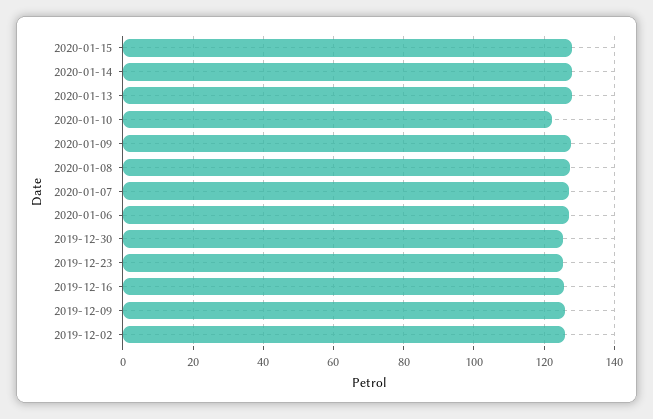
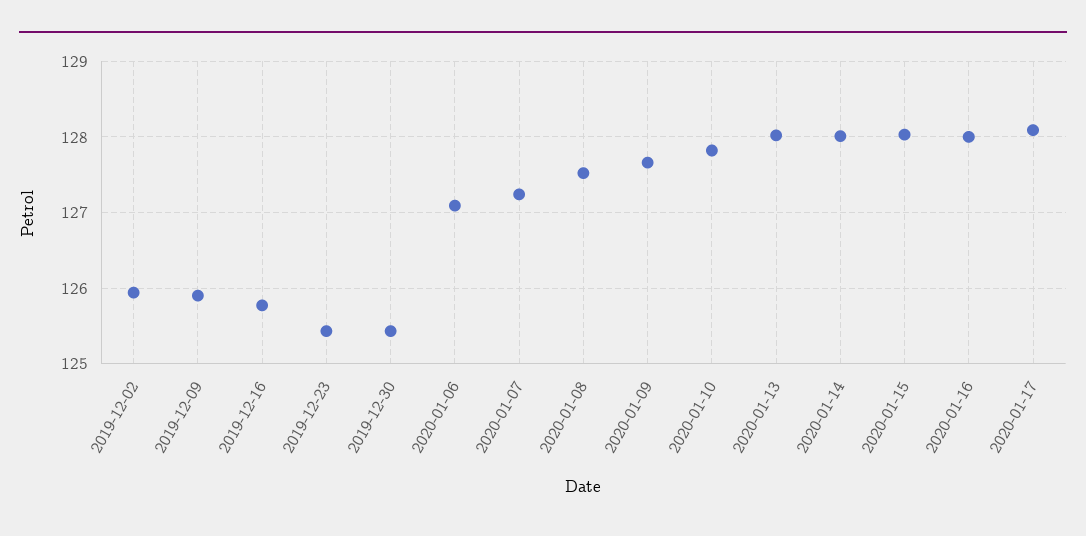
2020-01-10: 122 -> 127.8
2020-01-16: none -> 128
2020-01-17: none -> 128.1

